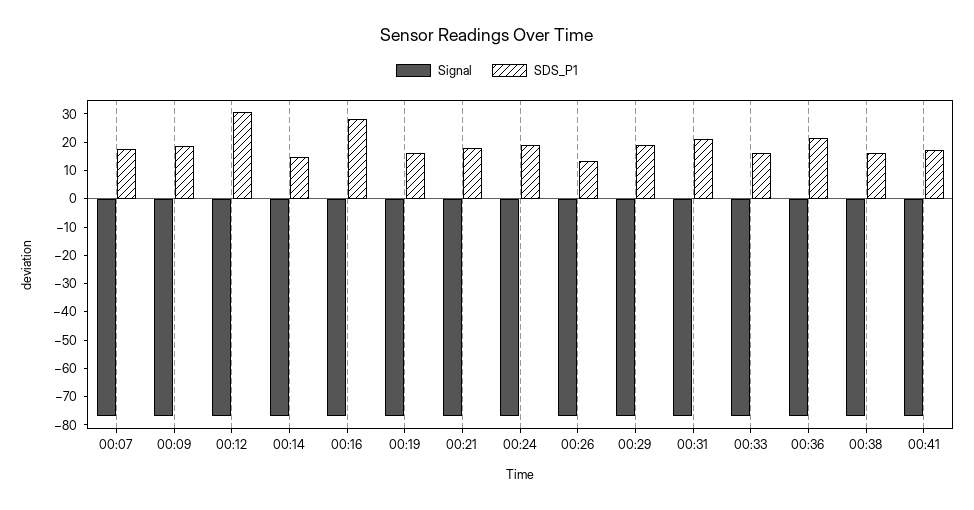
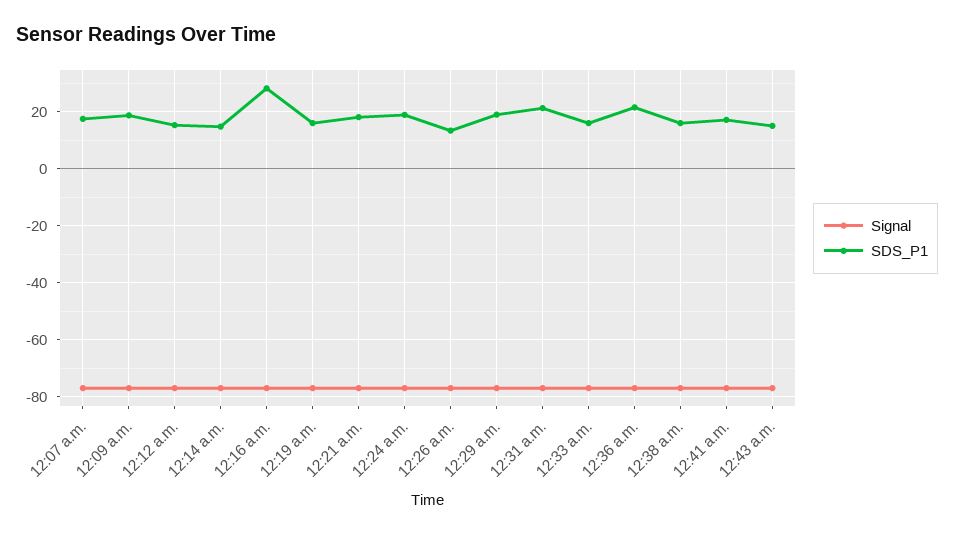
SDS_P1, 00:12: 30 -> 15
Signal, 12:43 a.m.: none -> -77.5
SDS_P1, 12:43 a.m.: none -> 15

